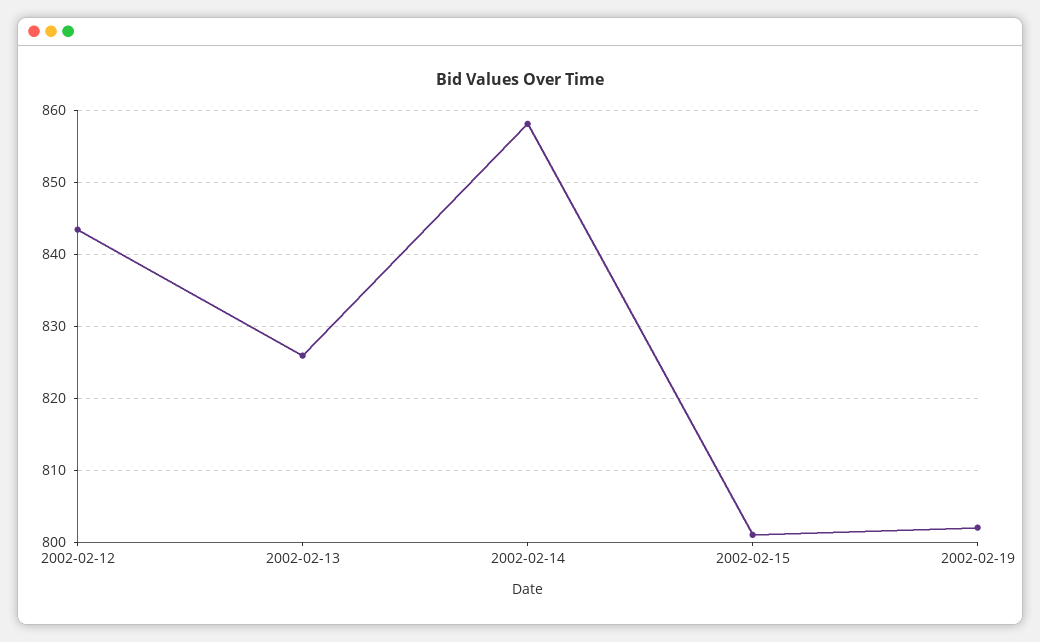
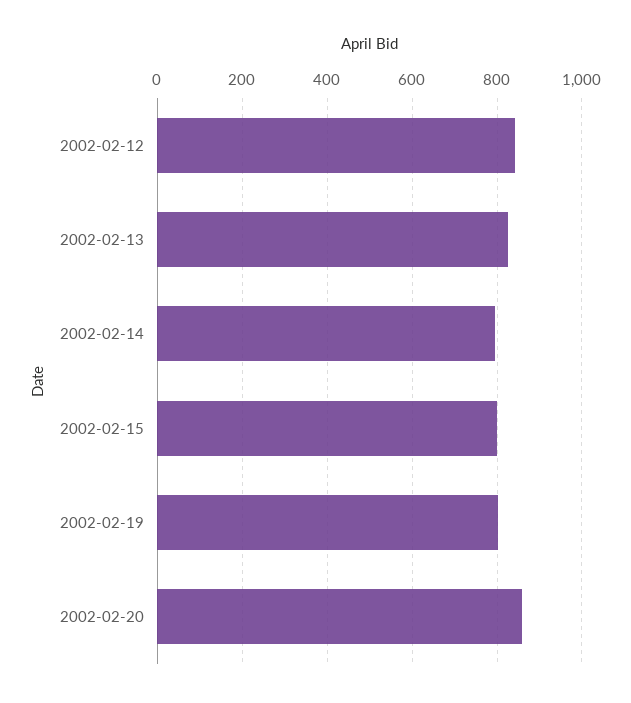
2002-02-14: 858 -> 800
2002-02-20: none -> 860

